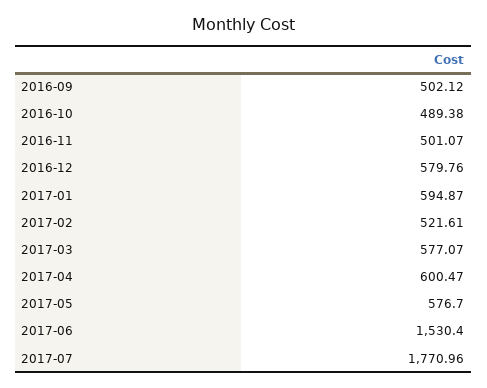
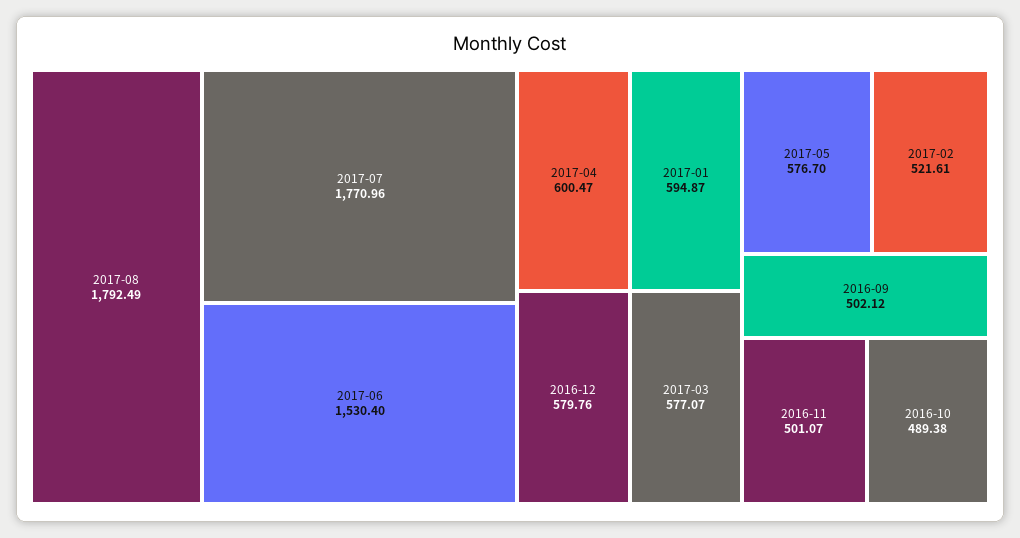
2017-08: none -> 1792.49

